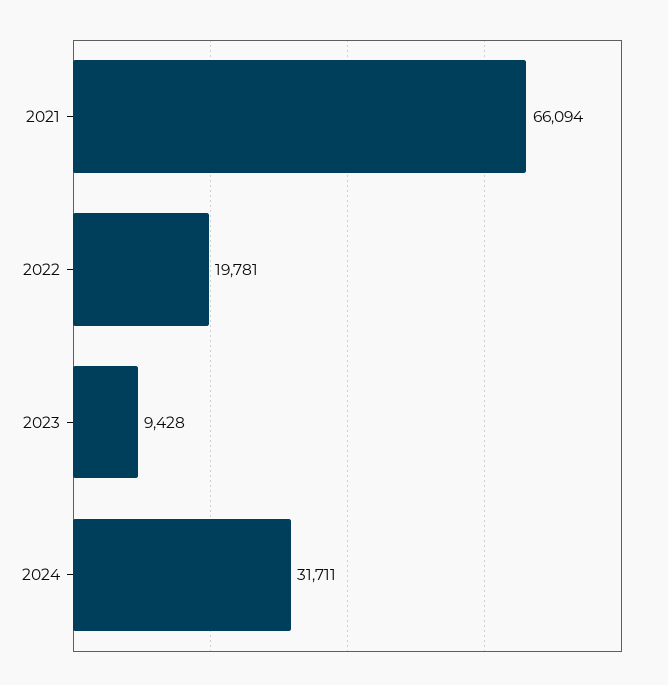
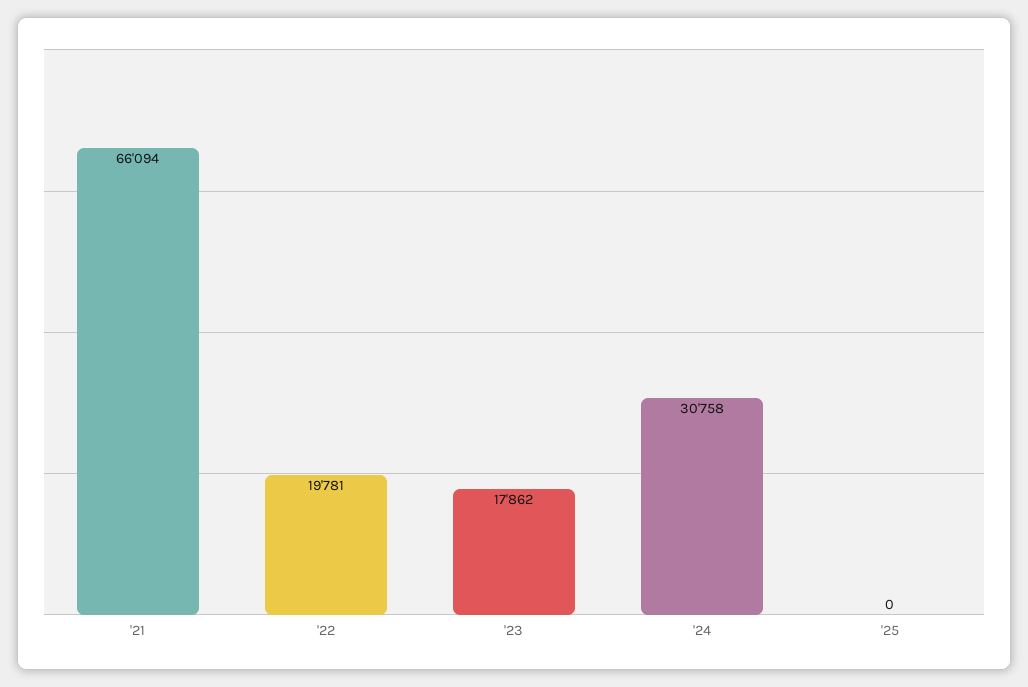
2023: 9428 -> 17862
2024: 31711 -> 30758
'25: none -> 0

